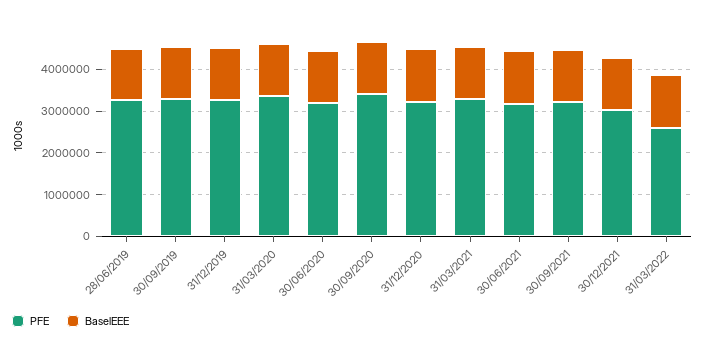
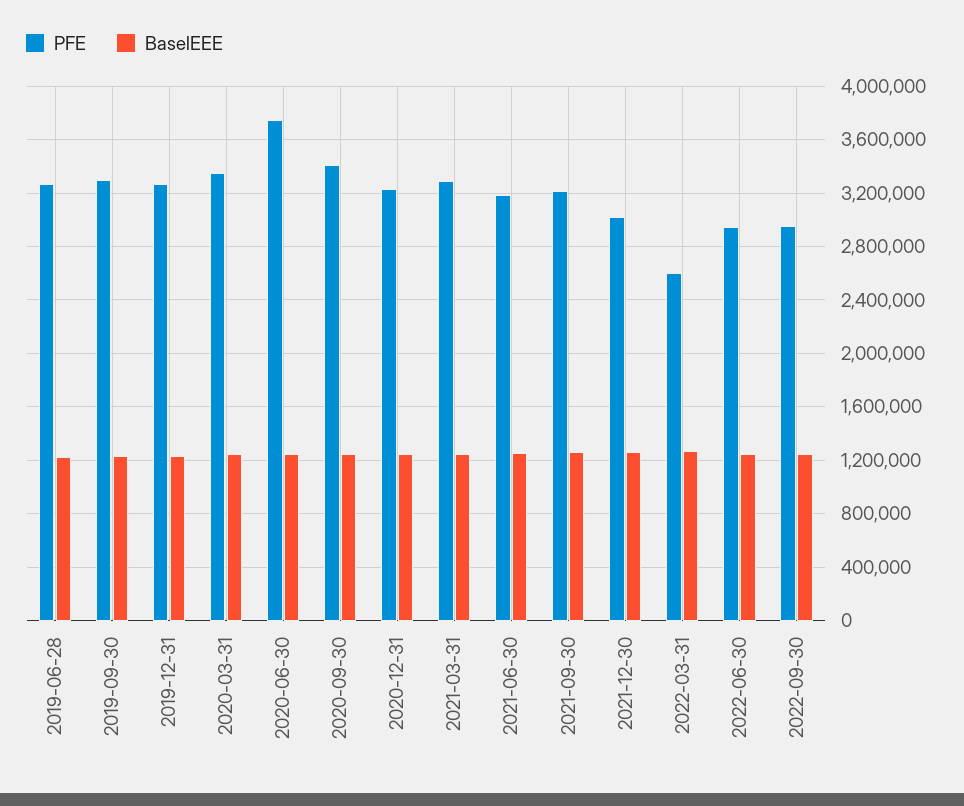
PFE, 30/06/2020: 3200000 -> 3750000
PFE, 2022-06-30: none -> 2950000
BaselEEE, 2022-06-30: none -> 1250000
PFE, 2022-09-30: none -> 2950000
BaselEEE, 2022-09-30: none -> 1250000

